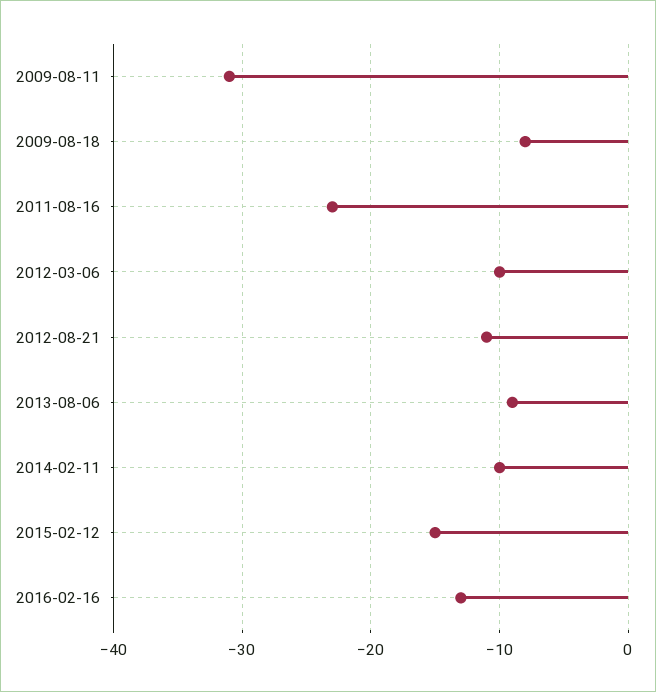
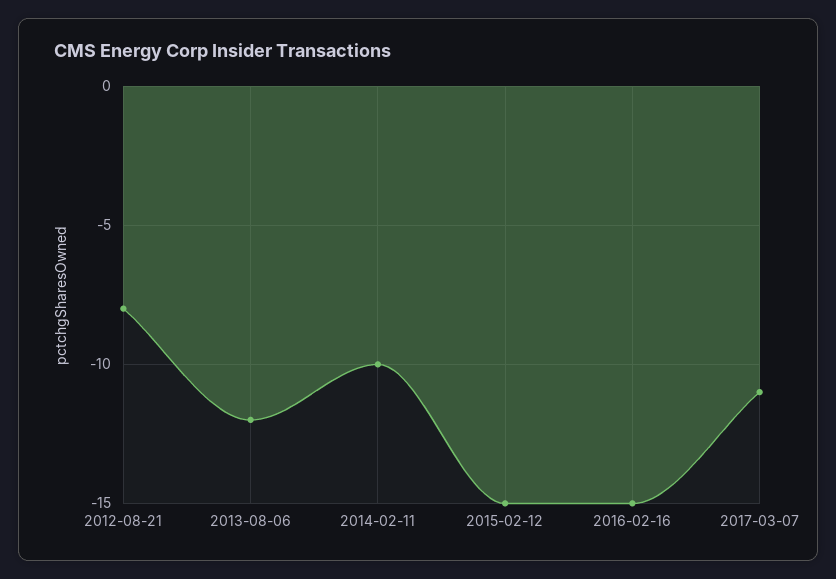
2009-08-11: -31 -> none
2009-08-18: -8 -> none
2011-08-16: -23 -> none
2012-03-06: -10 -> none
2012-08-21: -11 -> -8
2013-08-06: -9 -> -12
2016-02-16: -13 -> -15
2017-03-07: none -> -11

